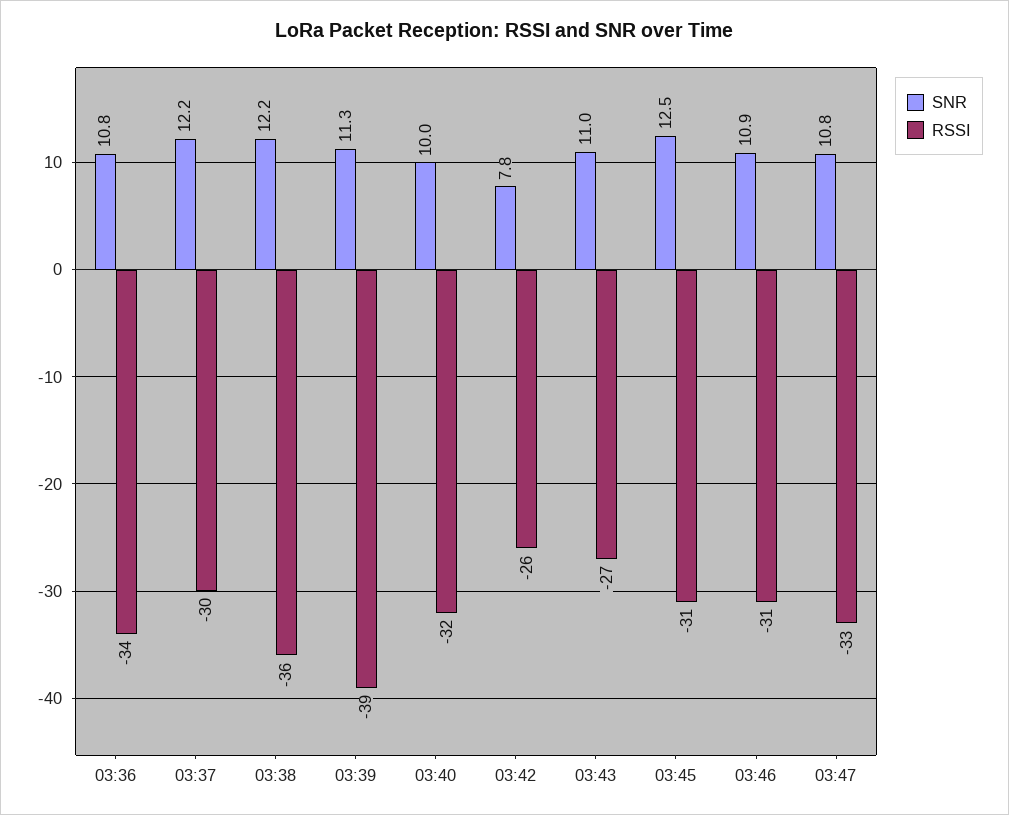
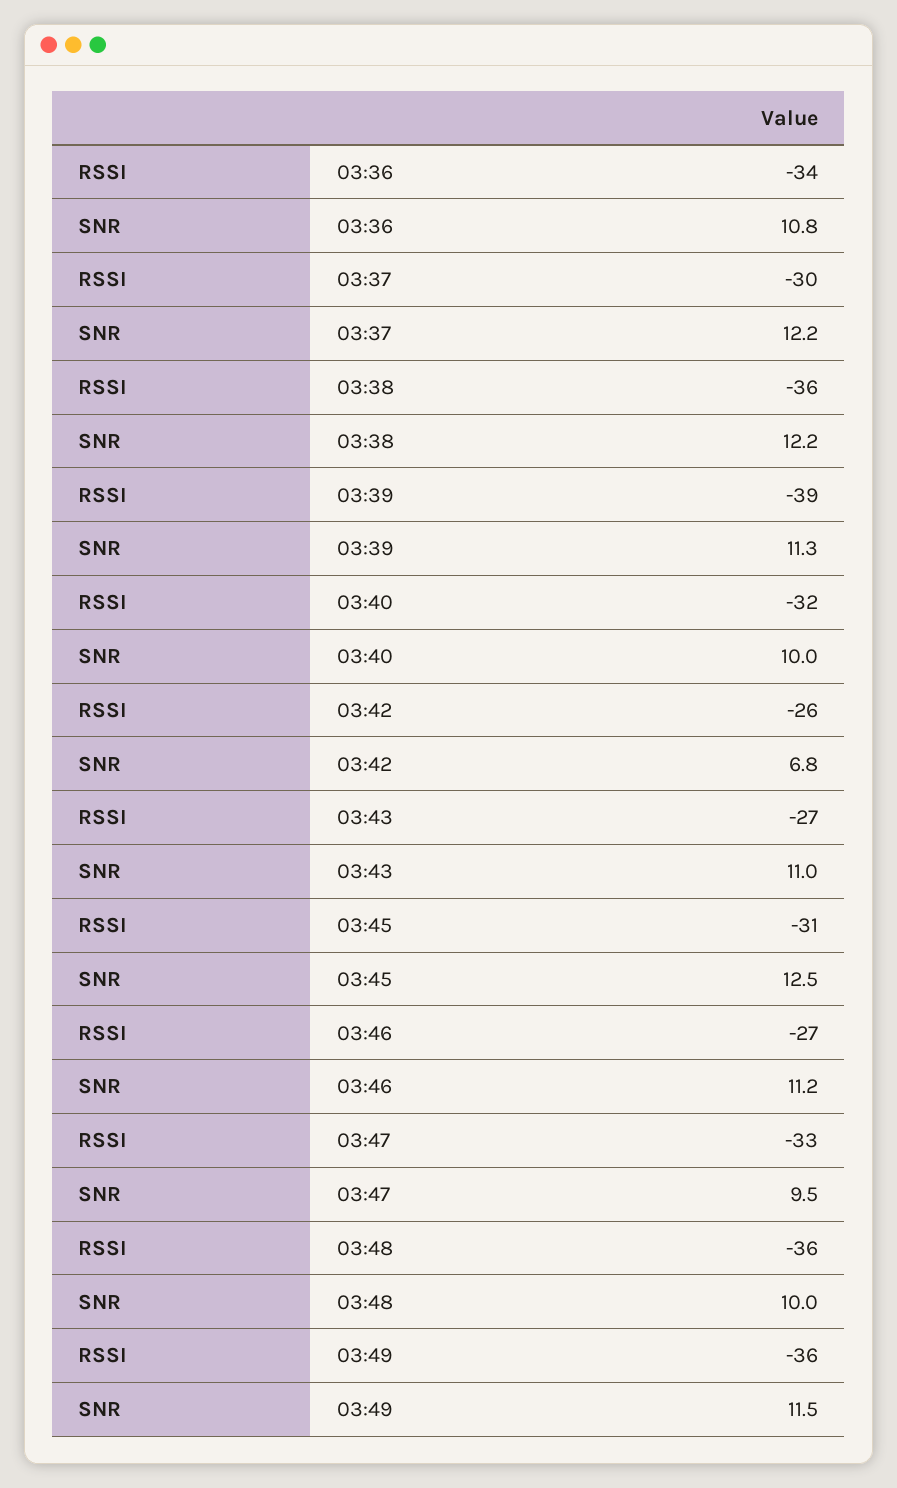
SNR, 03:42: 7.8 -> 6.8
SNR, 03:46: 10.9 -> 11.2
RSSI, 03:46: -31 -> -27
SNR, 03:47: 10.8 -> 9.5
RSSI, 03:48: none -> -36
SNR, 03:48: none -> 10
RSSI, 03:49: none -> -36
SNR, 03:49: none -> 11.5

